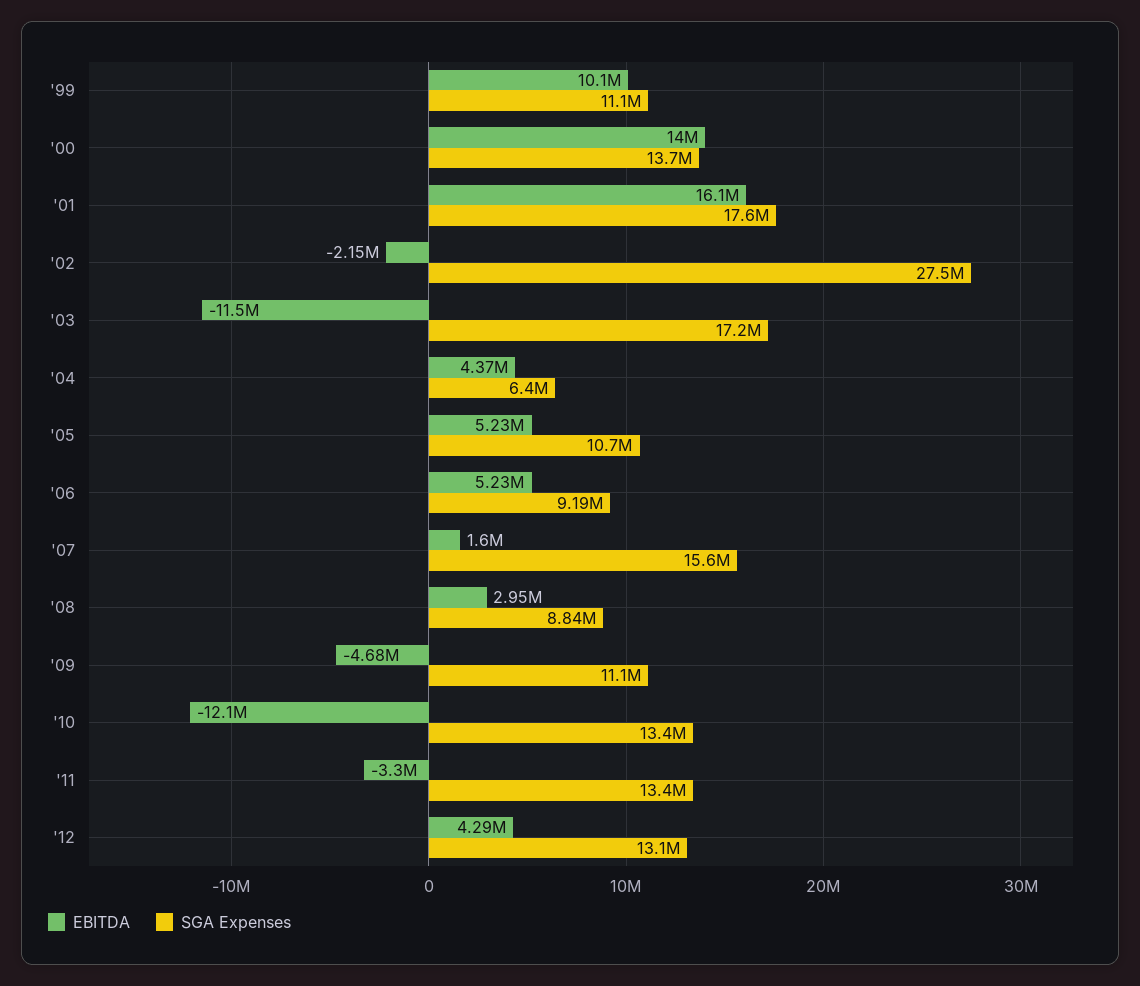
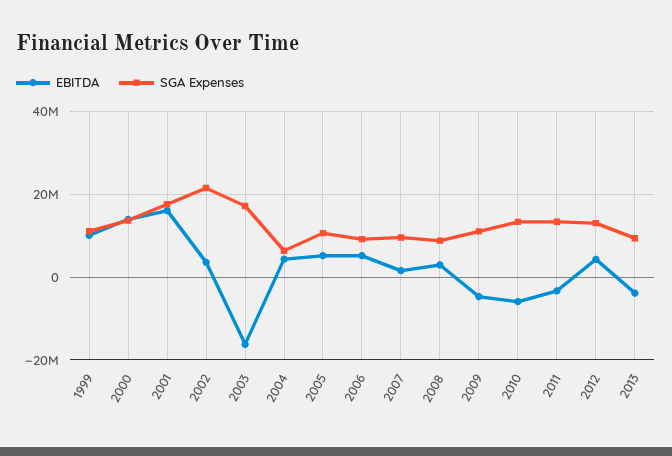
EBITDA, '02: -2150000 -> 4000000
SGA Expenses, '02: 27500000 -> 22000000
EBITDA, '03: -11500000 -> -16000000
SGA Expenses, '07: 15600000 -> 10000000
EBITDA, '10: -12100000 -> -6000000
EBITDA, 2013: none -> -4000000
SGA Expenses, 2013: none -> 10000000

